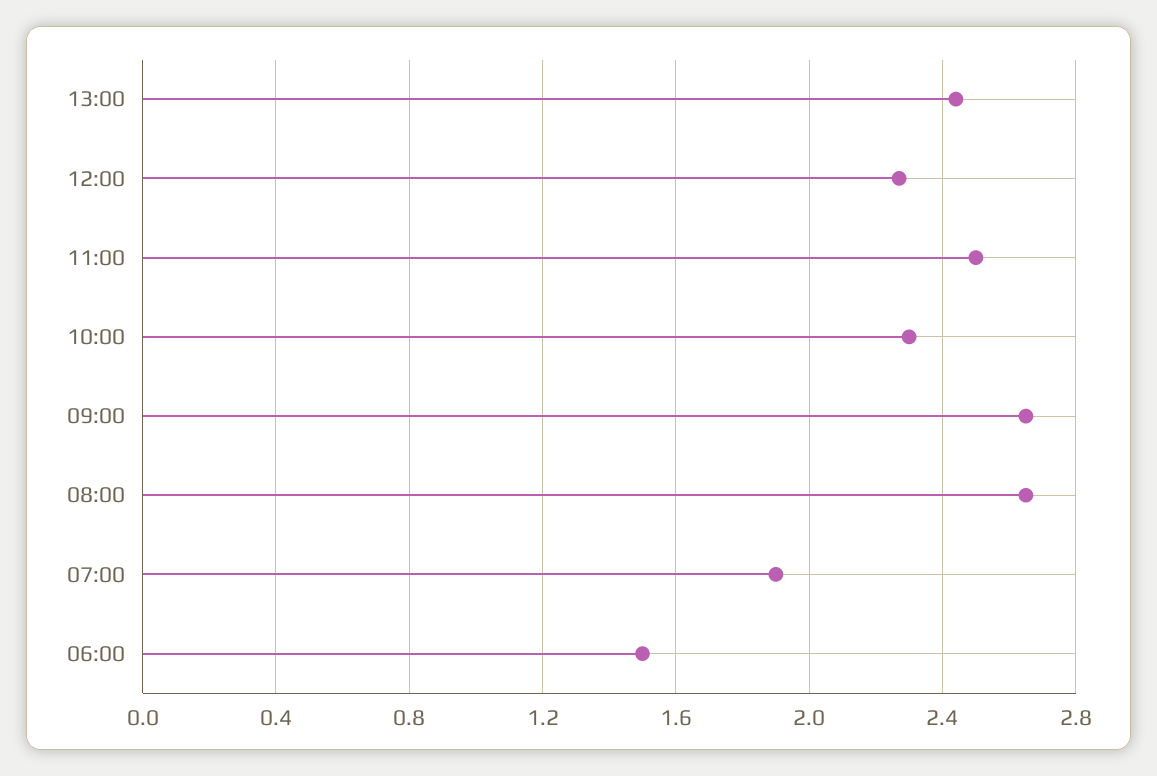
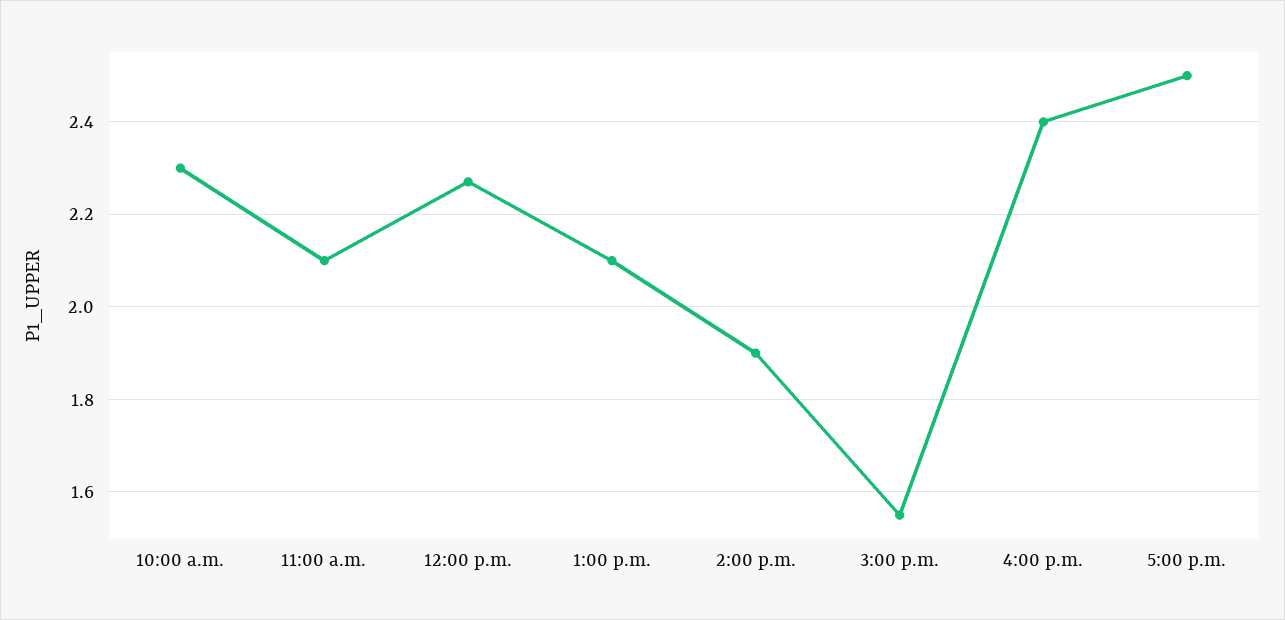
13:00: 2.45 -> 2.1
11:00: 2.5 -> 2.1
09:00: 2.65 -> none
08:00: 2.65 -> none
07:00: 1.9 -> none
06:00: 1.5 -> none
2:00 p.m.: none -> 1.9
3:00 p.m.: none -> 1.55
4:00 p.m.: none -> 2.4
5:00 p.m.: none -> 2.5

